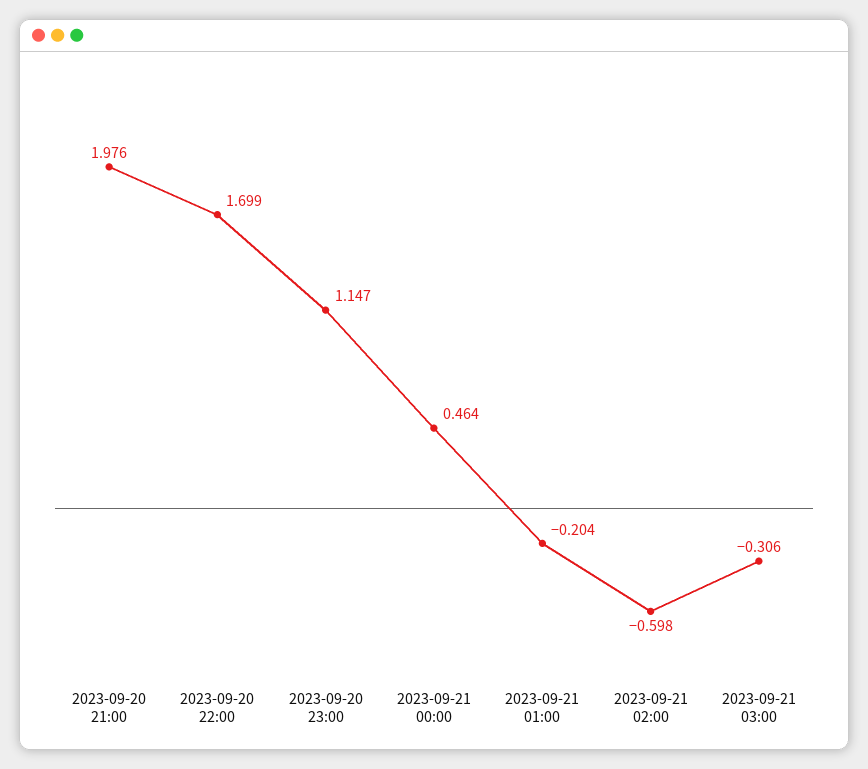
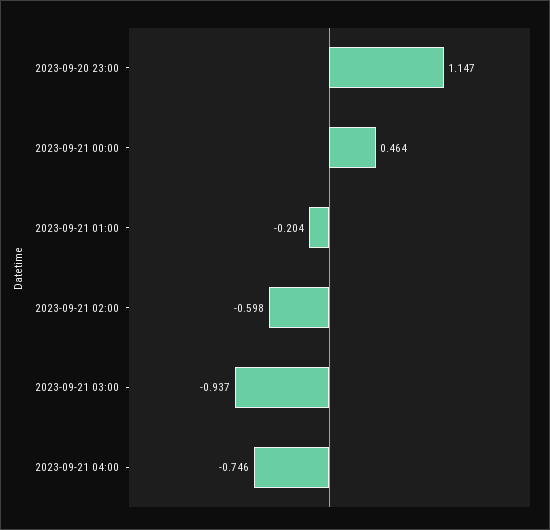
2023-09-20 21:00: 1.976 -> none
2023-09-20 22:00: 1.699 -> none
2023-09-21 03:00: -0.306 -> -0.937
2023-09-21 04:00: none -> -0.746

